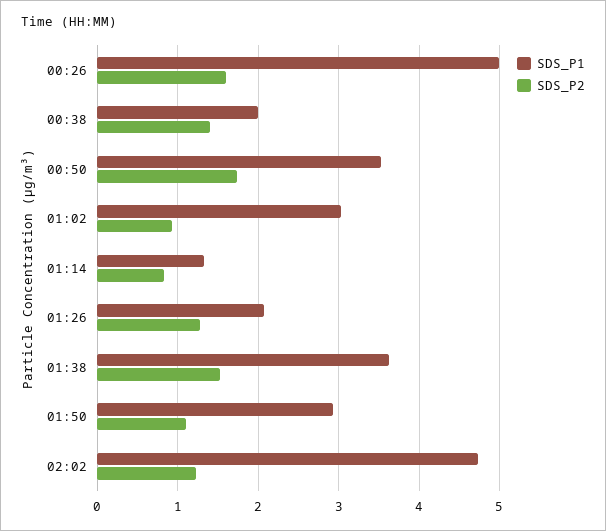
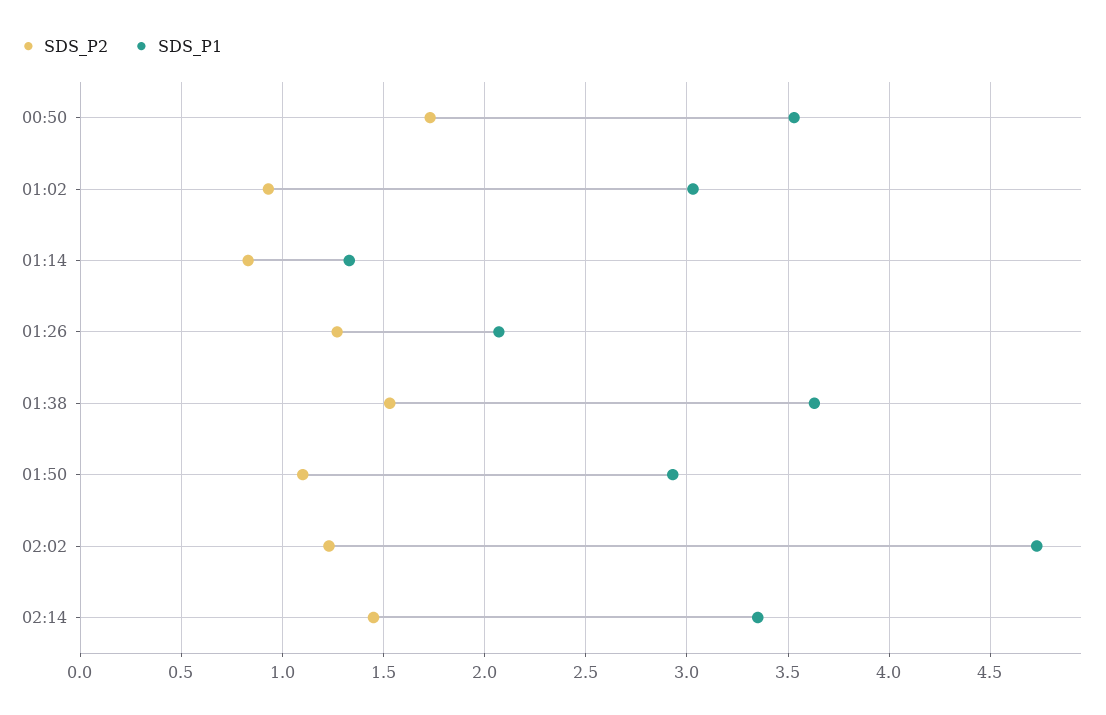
SDS_P1, 00:26: 5 -> none
SDS_P2, 00:26: 1.6 -> none
SDS_P1, 00:38: 2 -> none
SDS_P2, 00:38: 1.4 -> none
SDS_P2, 02:14: none -> 1.45
SDS_P1, 02:14: none -> 3.35

